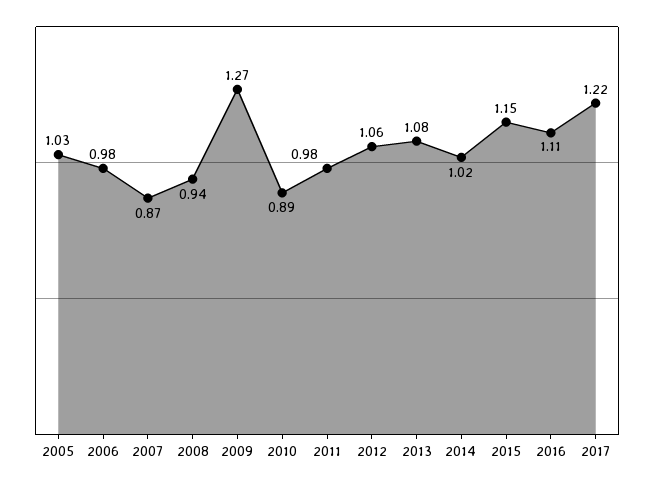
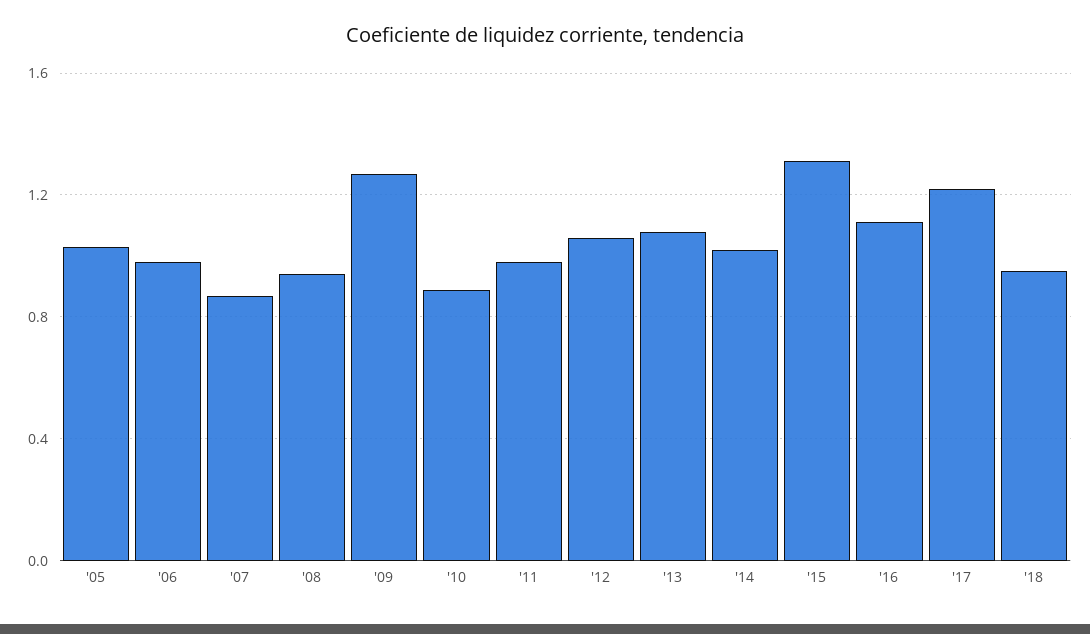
2015: 1.15 -> 1.3
'18: none -> 0.95

